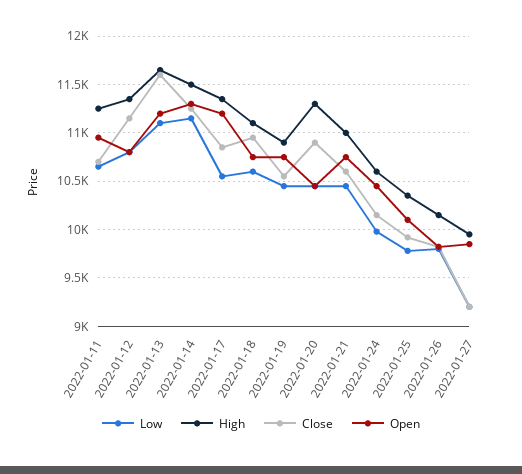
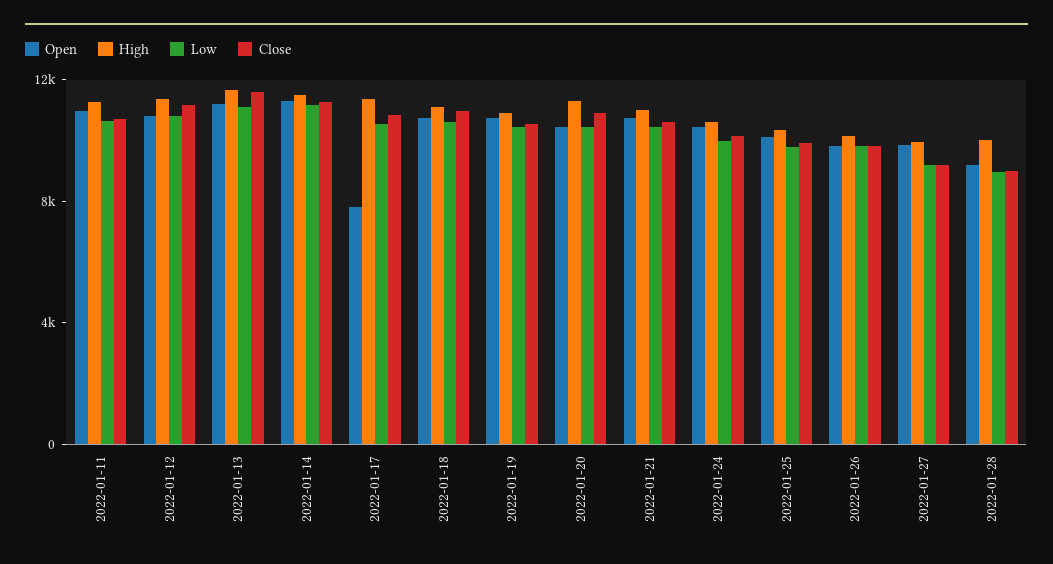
Open, 2022-01-17: 11200 -> 8000
Open, 2022-01-28: none -> 9000
High, 2022-01-28: none -> 10000
Low, 2022-01-28: none -> 9000
Close, 2022-01-28: none -> 9000

